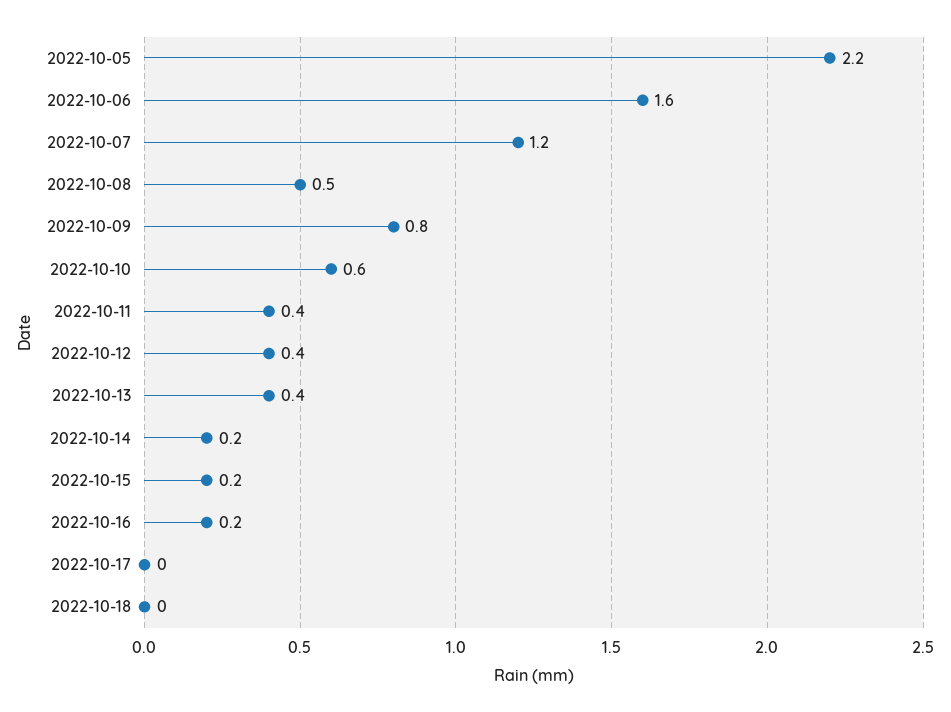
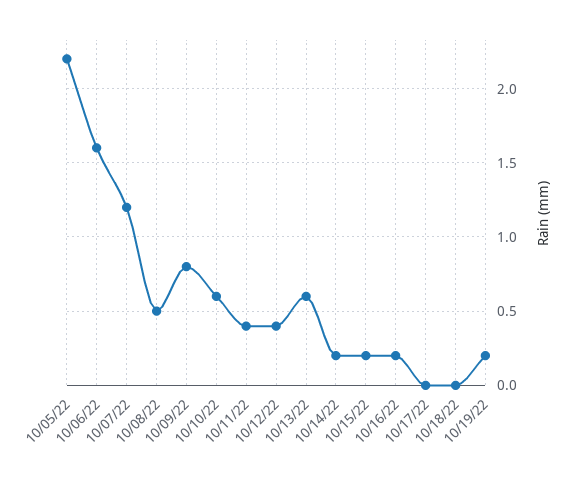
2022-10-13: 0.4 -> 0.6
10/19/22: none -> 0.2

